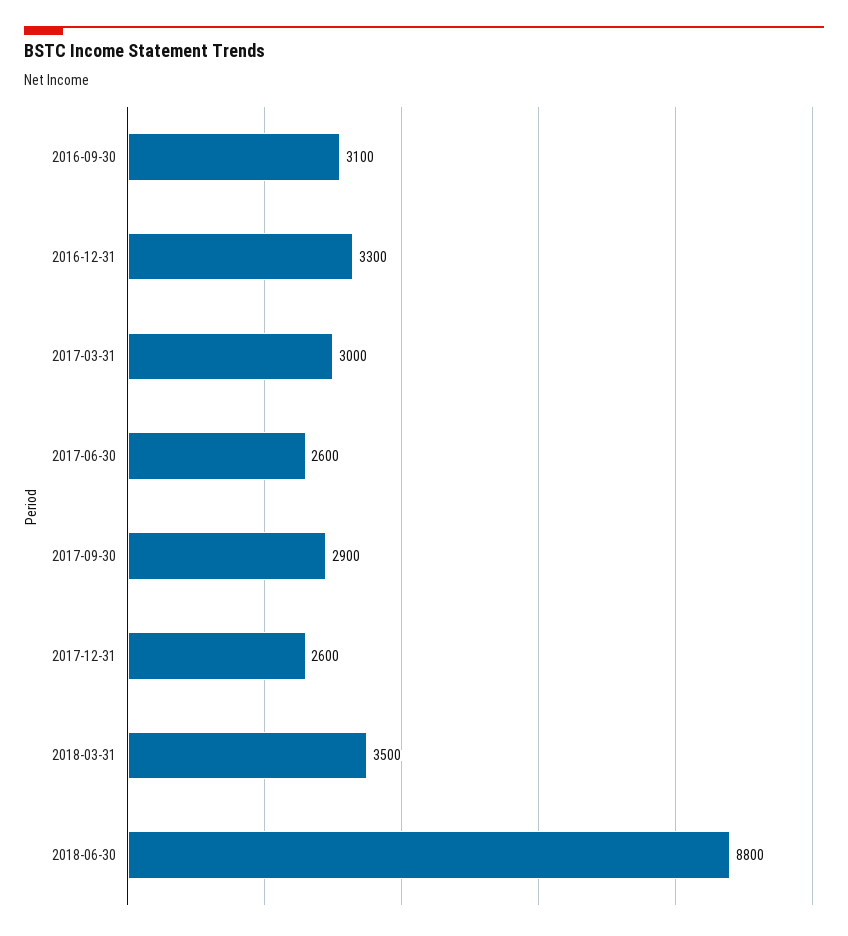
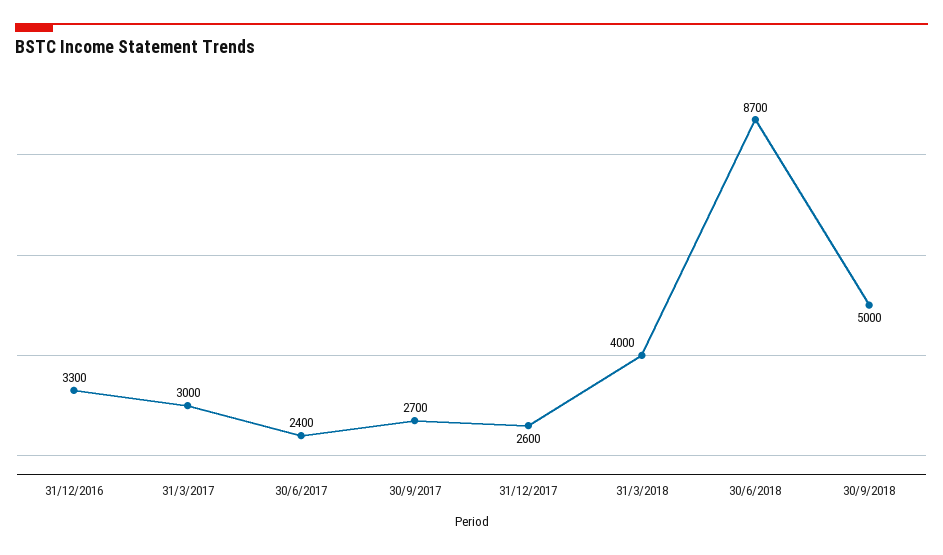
2016-09-30: 3100 -> none
2017-06-30: 2600 -> 2400
2017-09-30: 2900 -> 2700
2018-03-31: 3500 -> 4000
2018-06-30: 8800 -> 8700
30/9/2018: none -> 5000

